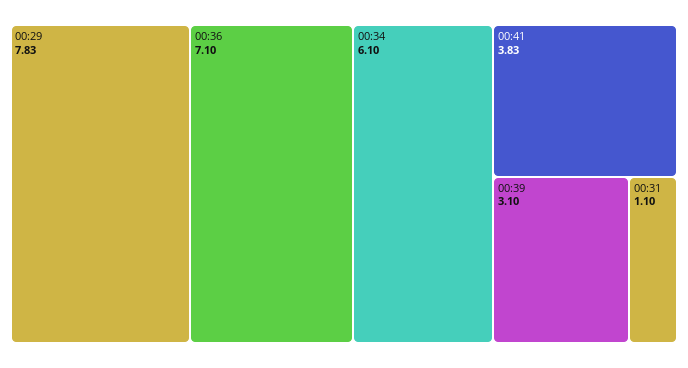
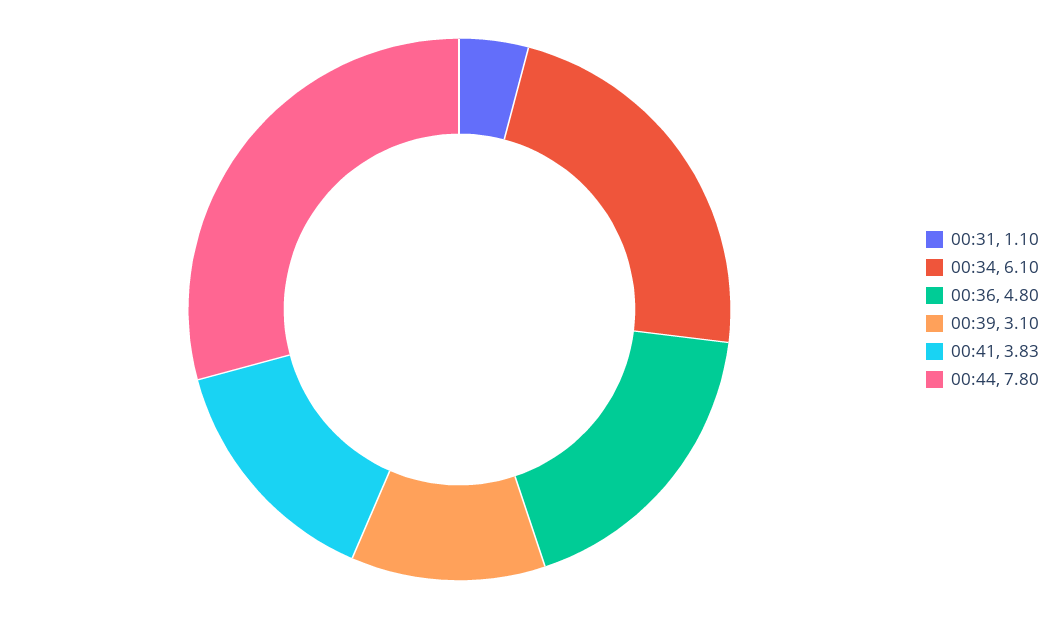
00:29: 7.83 -> none
00:36: 7.1 -> 4.8
00:44: none -> 7.8

